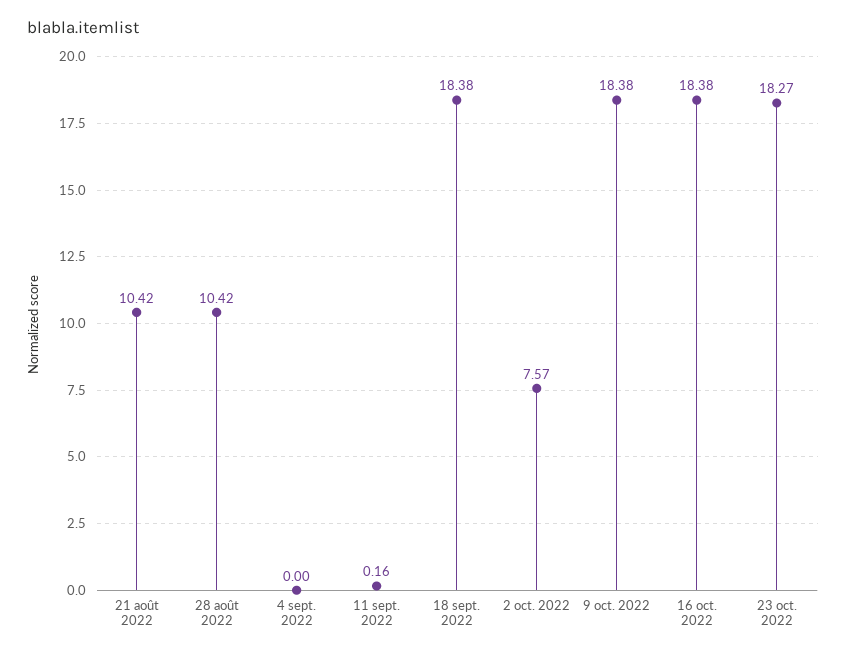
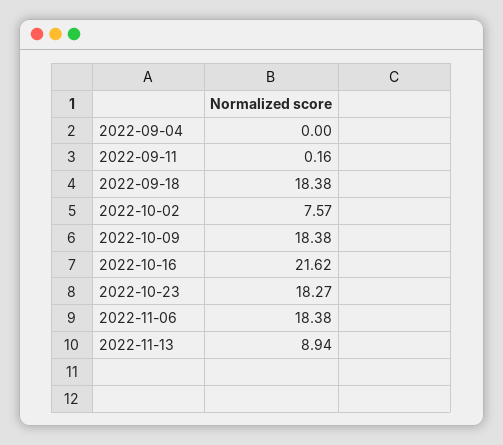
21 août 2022: 10.42 -> none
28 août 2022: 10.42 -> none
16 oct. 2022: 18.38 -> 21.62
2022-11-06: none -> 18.38
2022-11-13: none -> 8.94

